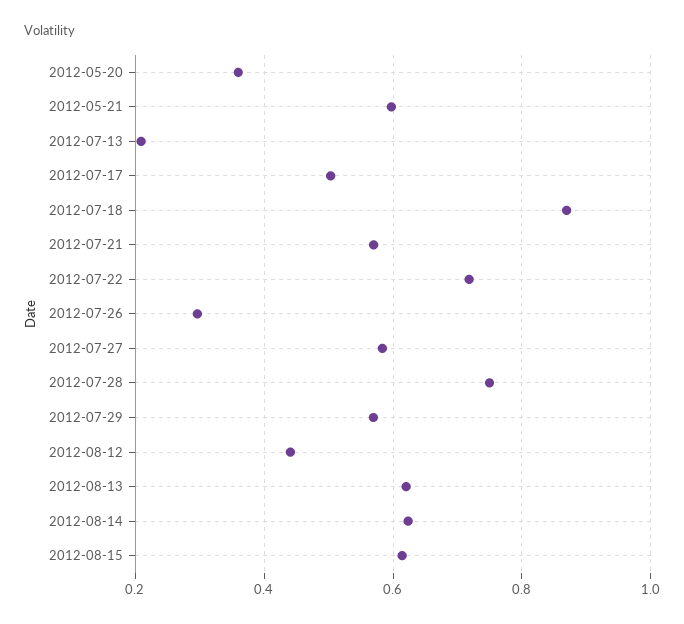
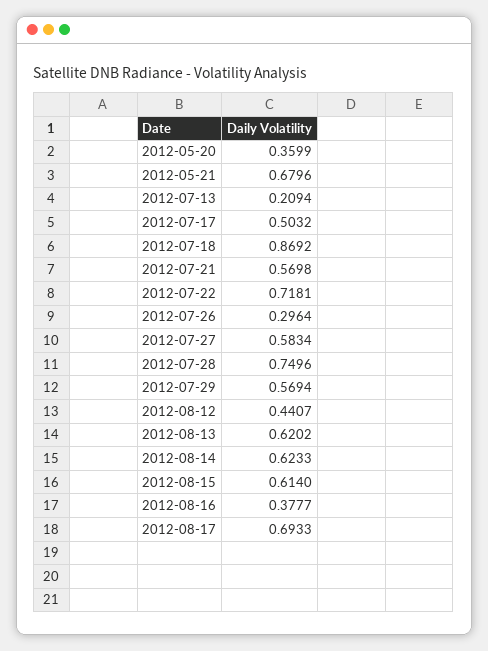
2012-05-21: 0.6 -> 0.6796
2012-08-16: none -> 0.3777
2012-08-17: none -> 0.6933

